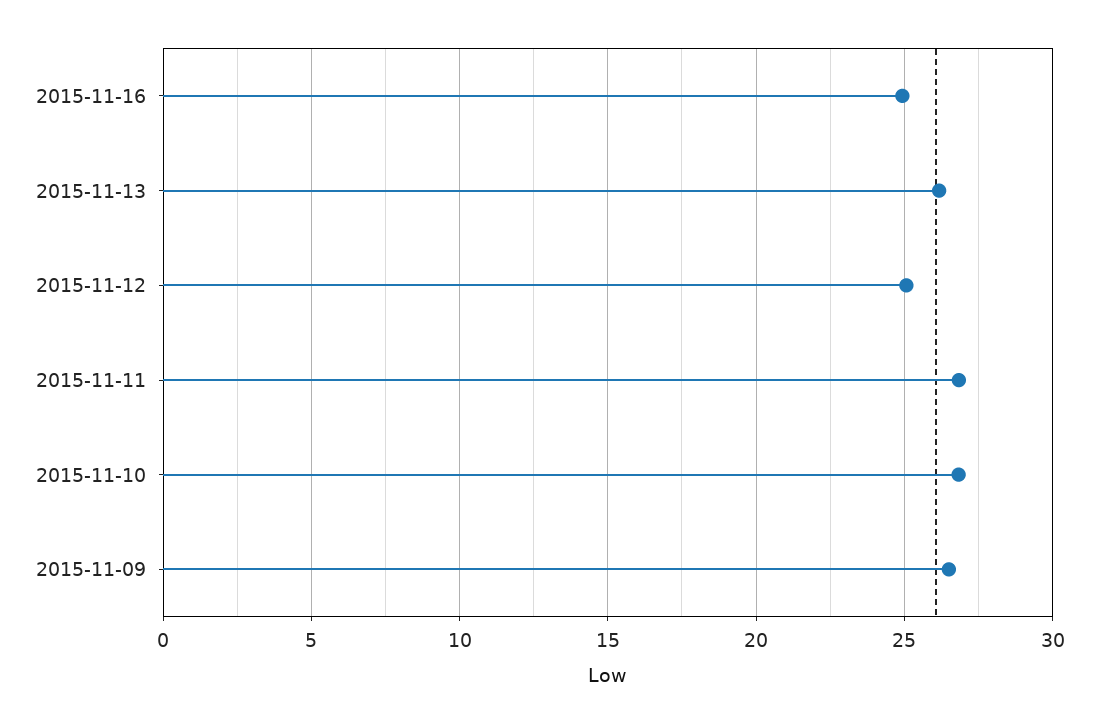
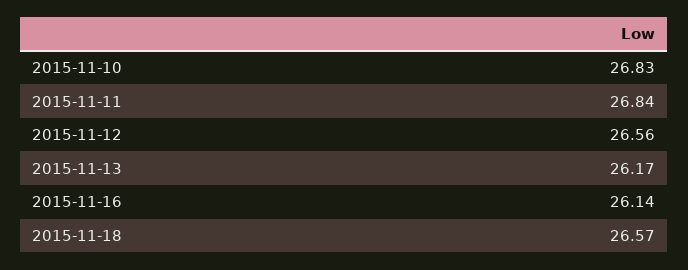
2015-11-16: 25 -> 26.14
2015-11-12: 25 -> 26.56
2015-11-09: 26.5 -> none
2015-11-18: none -> 26.57

